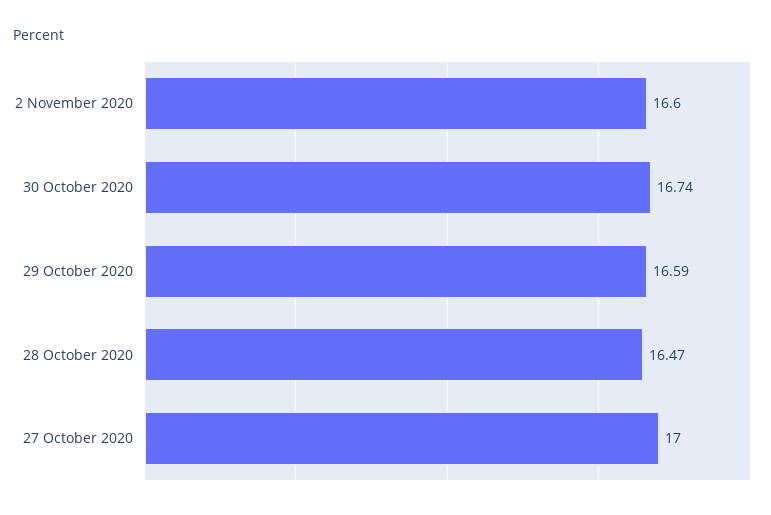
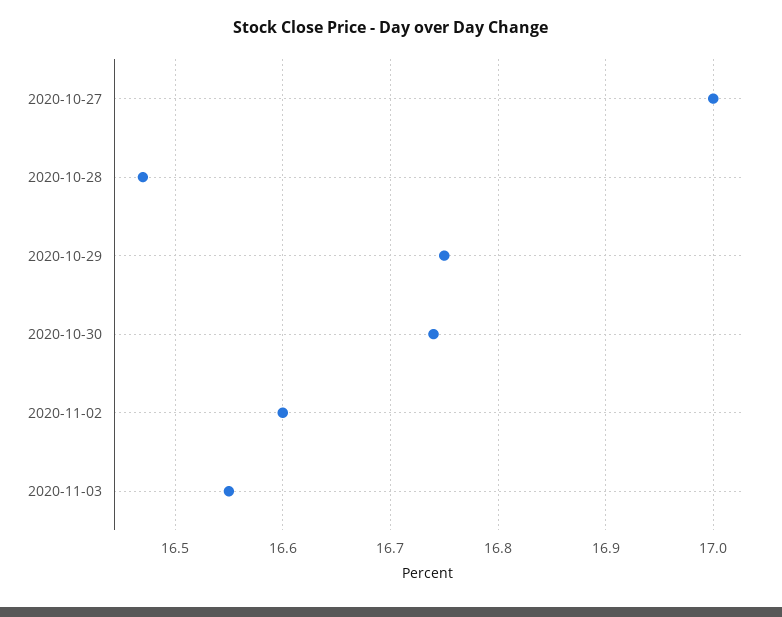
29 October 2020: 16.59 -> 16.75
2020-11-03: none -> 16.55

